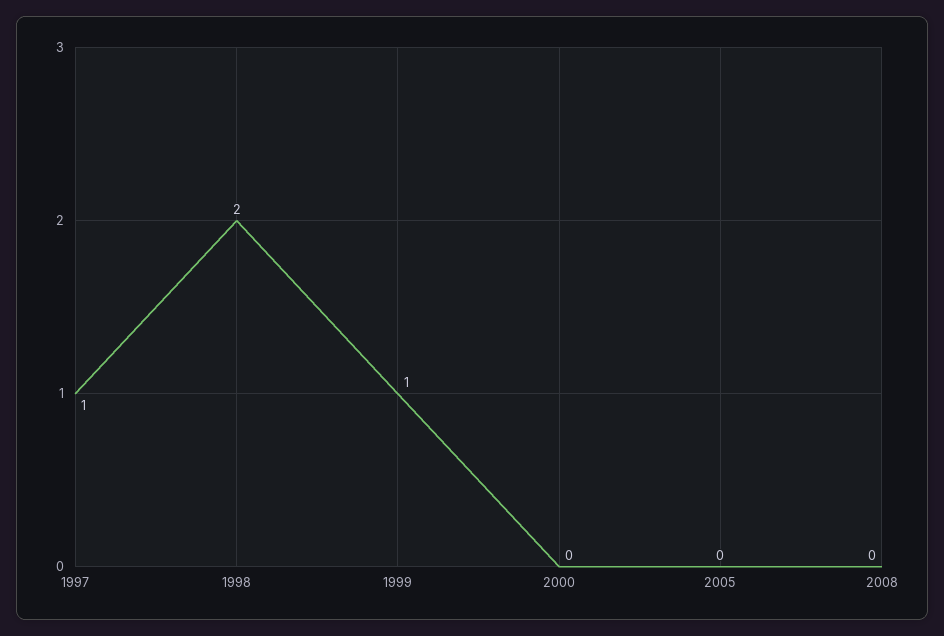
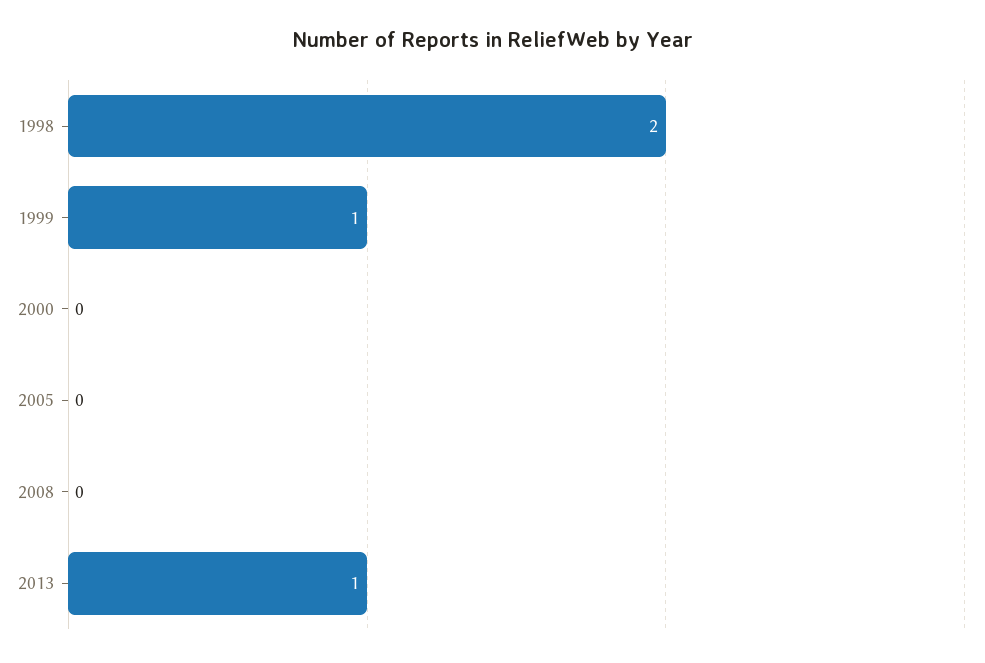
1997: 1 -> none
2013: none -> 1

